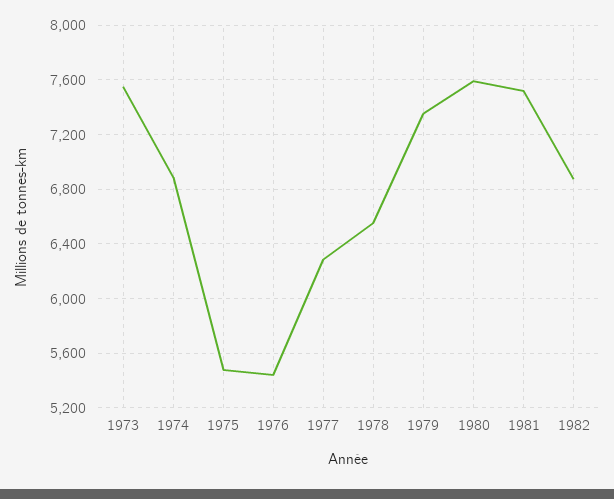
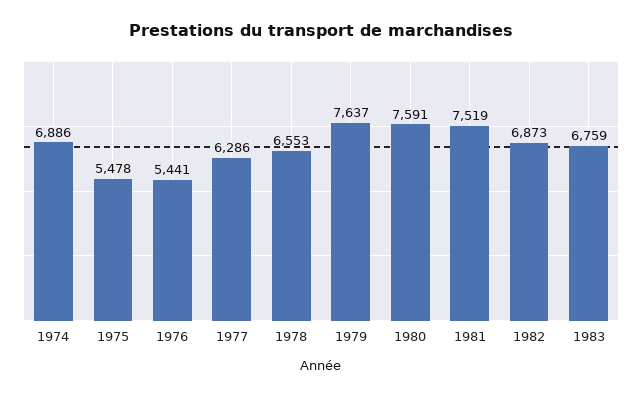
1973: 7550 -> none
1979: 7350 -> 7637
1983: none -> 6759

